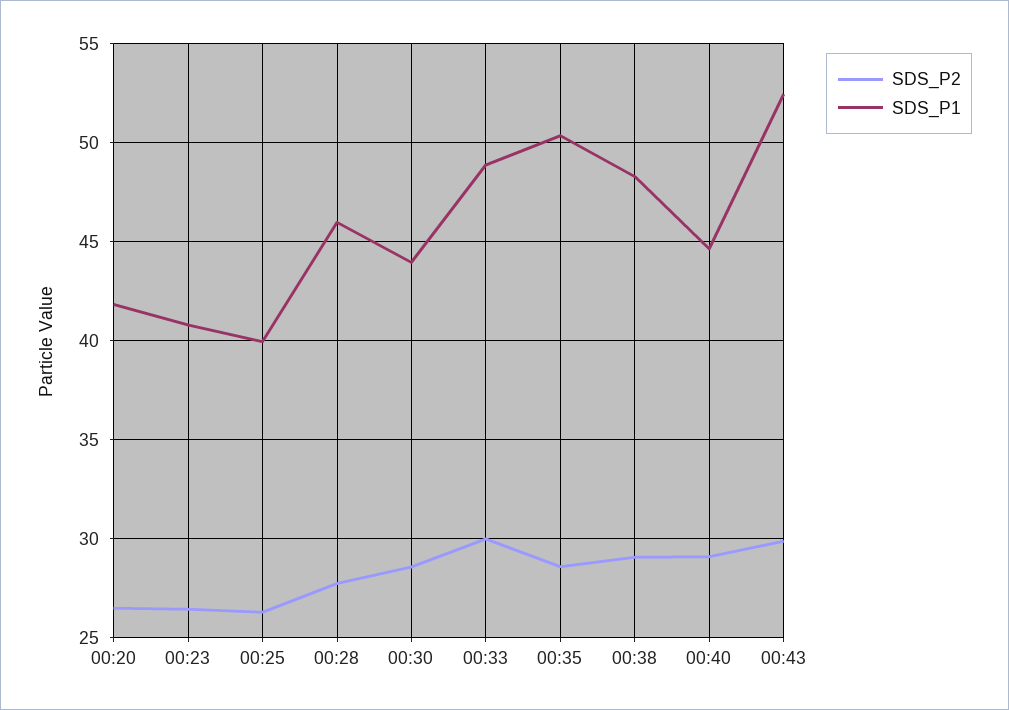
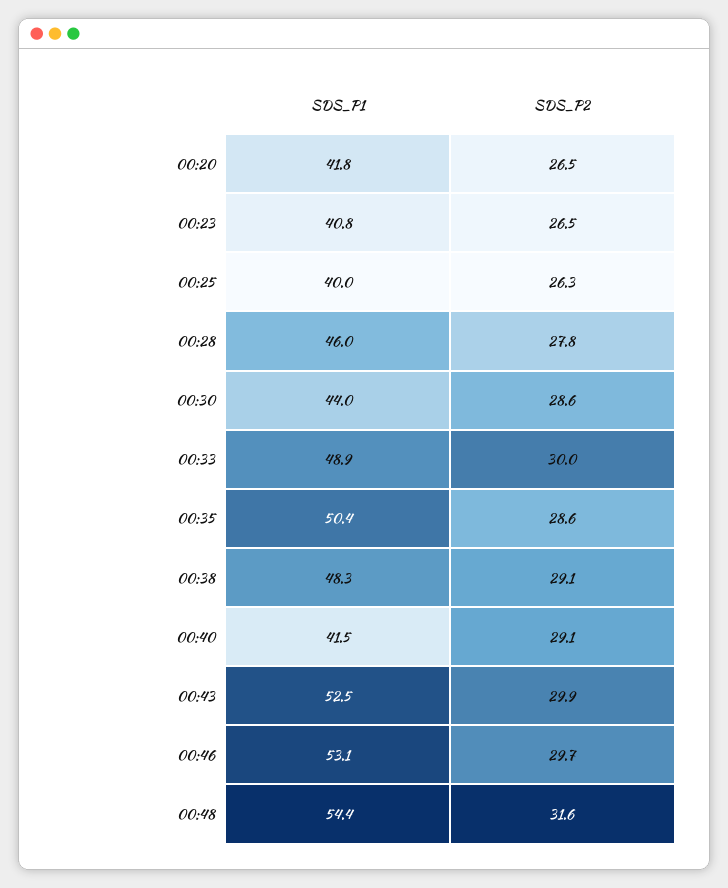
SDS_P1, 00:40: 44.5 -> 41.5
SDS_P1, 00:46: none -> 53.1
SDS_P2, 00:46: none -> 29.7
SDS_P1, 00:48: none -> 54.4
SDS_P2, 00:48: none -> 31.6

